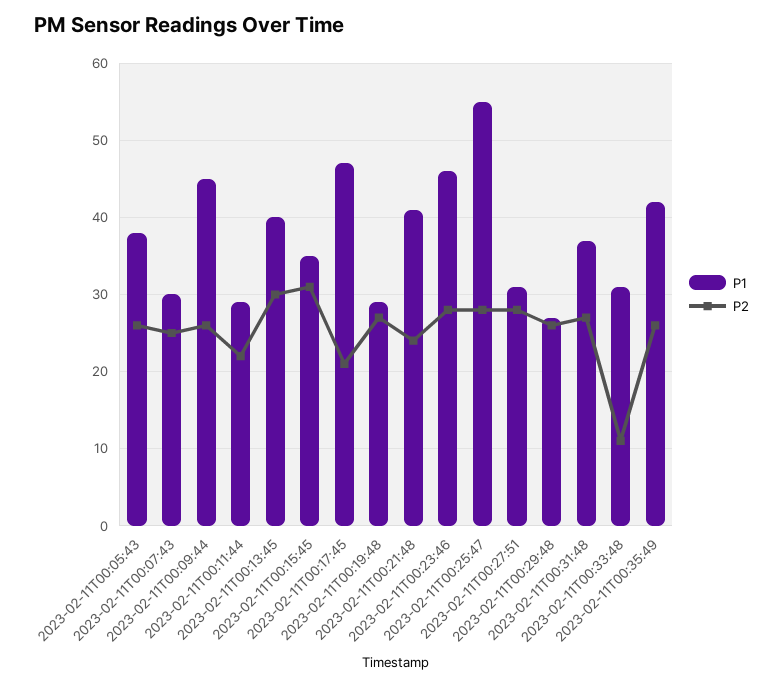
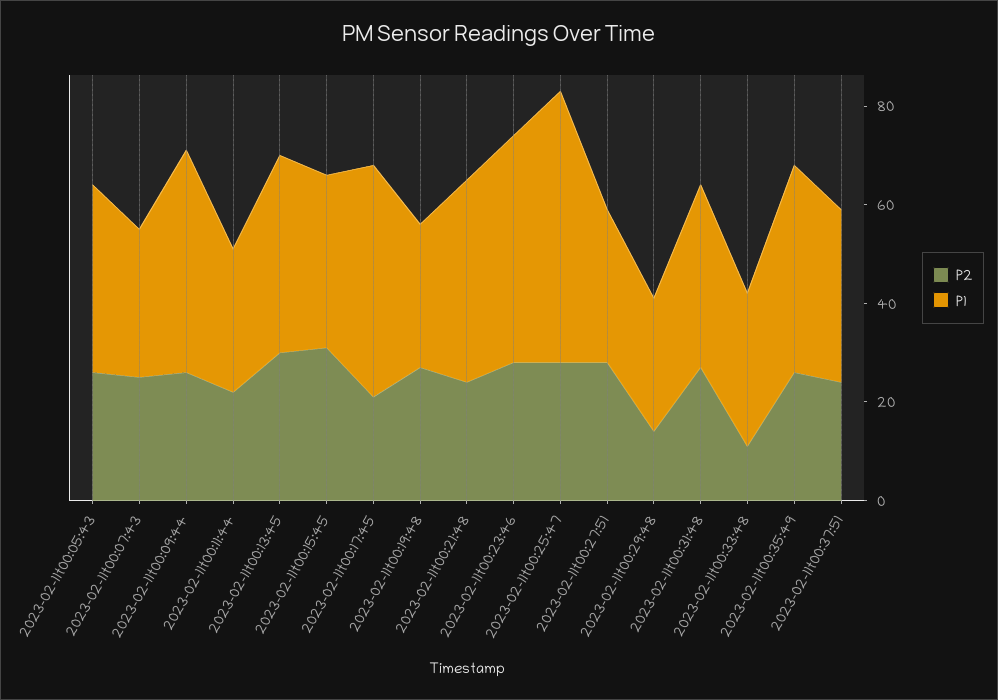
P2, 2023-02-11T00:29:48: 26 -> 15
P2, 2023-02-11t00:37:51: none -> 25
P1, 2023-02-11t00:37:51: none -> 35

